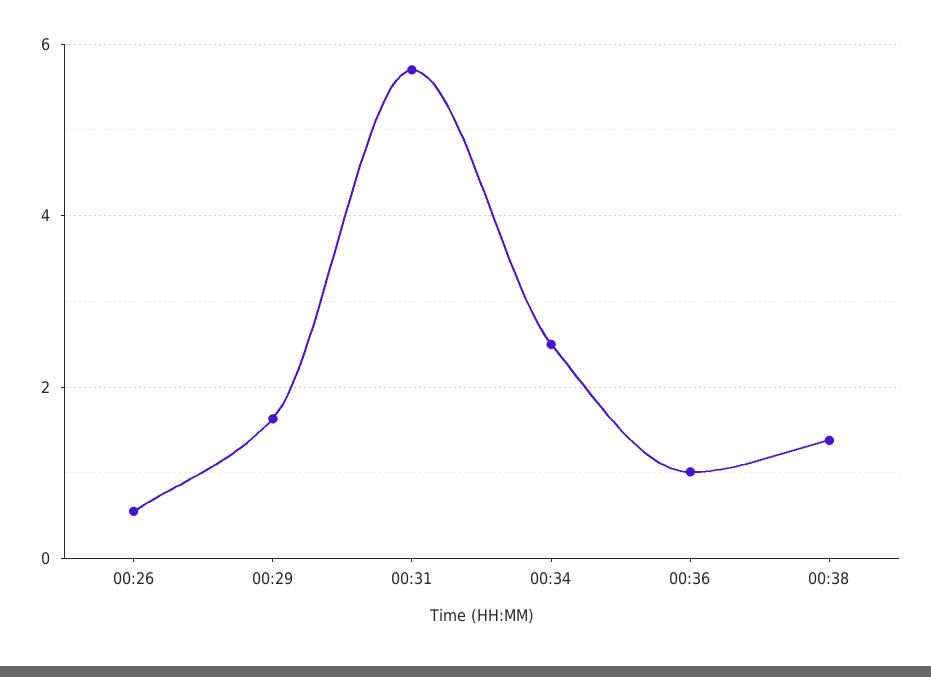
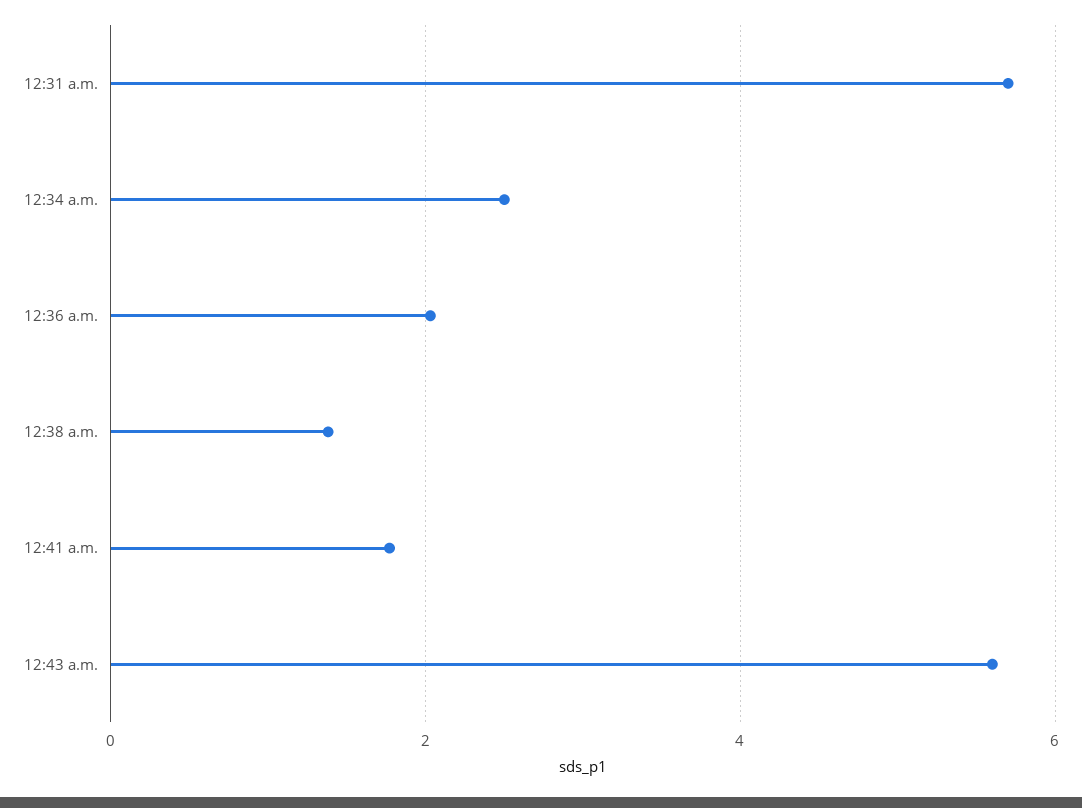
00:26: 0.6 -> none
00:29: 1.6 -> none
00:36: 1 -> 2
12:41 a.m.: none -> 1.8
12:43 a.m.: none -> 5.6

